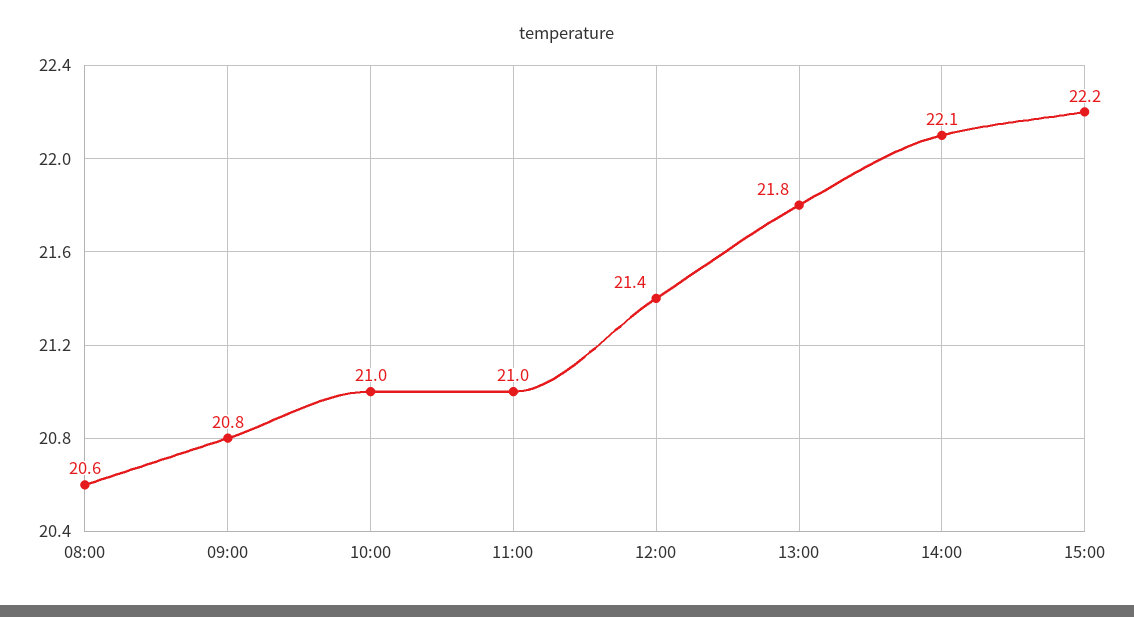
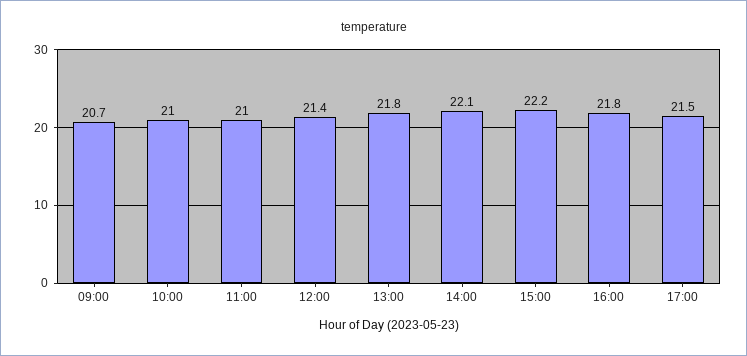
08:00: 20.6 -> none
09:00: 20.8 -> 20.7
16:00: none -> 21.8
17:00: none -> 21.5

